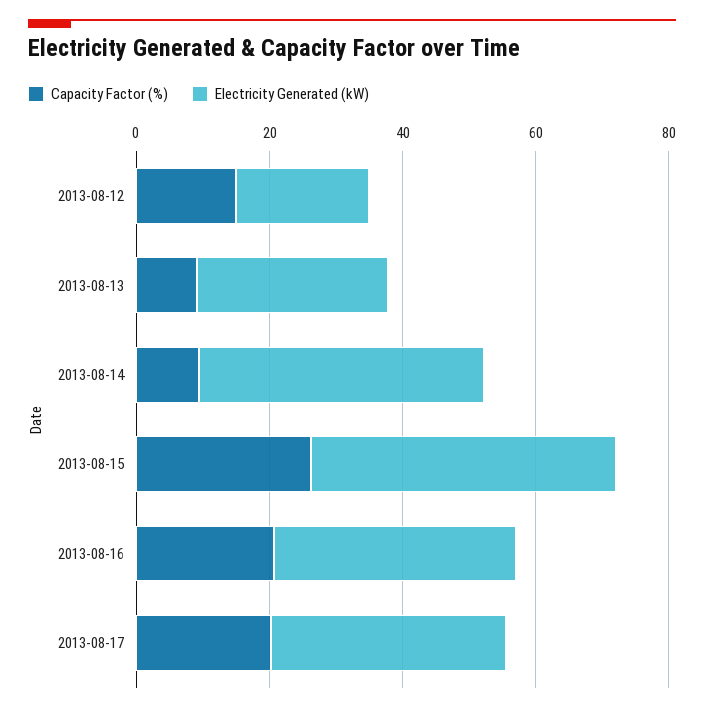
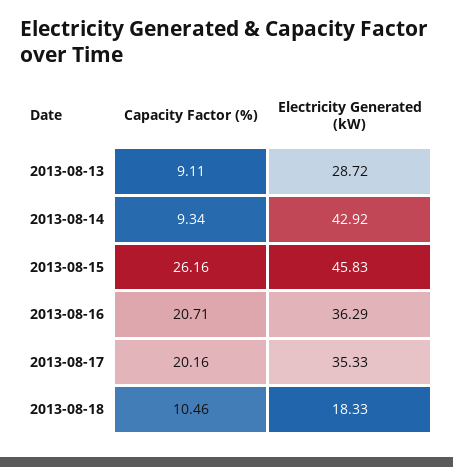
Capacity Factor (%), 2013-08-12: 15 -> none
Electricity Generated (kW), 2013-08-12: 20 -> none
Capacity Factor (%), 2013-08-18: none -> 10.46
Electricity Generated (kW), 2013-08-18: none -> 18.33

